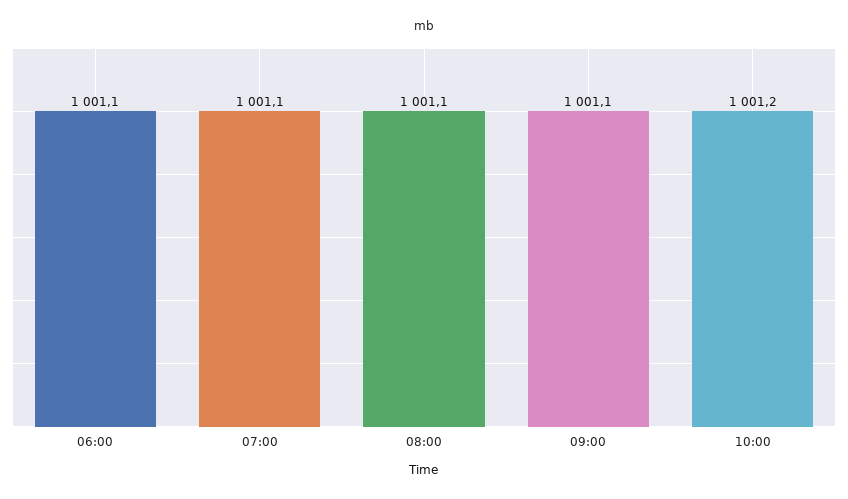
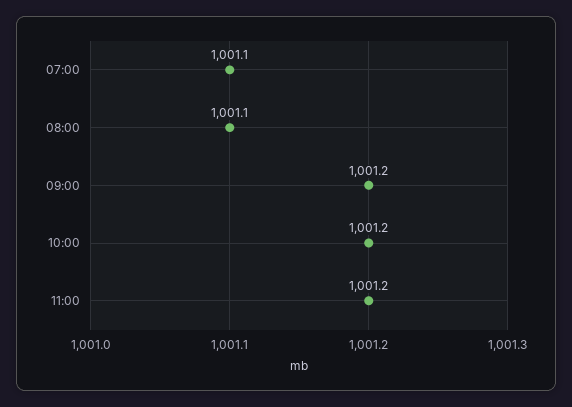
06:00: 1001.1 -> none
09:00: 1001.1 -> 1001.2
11:00: none -> 1001.2

